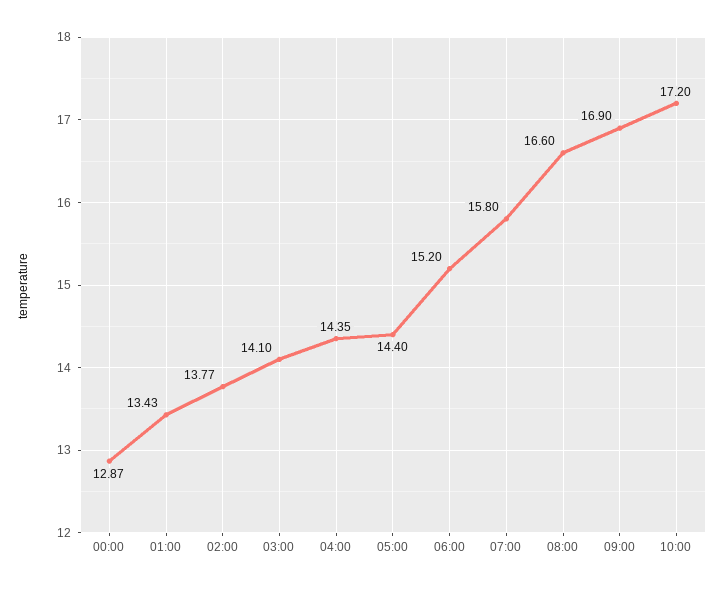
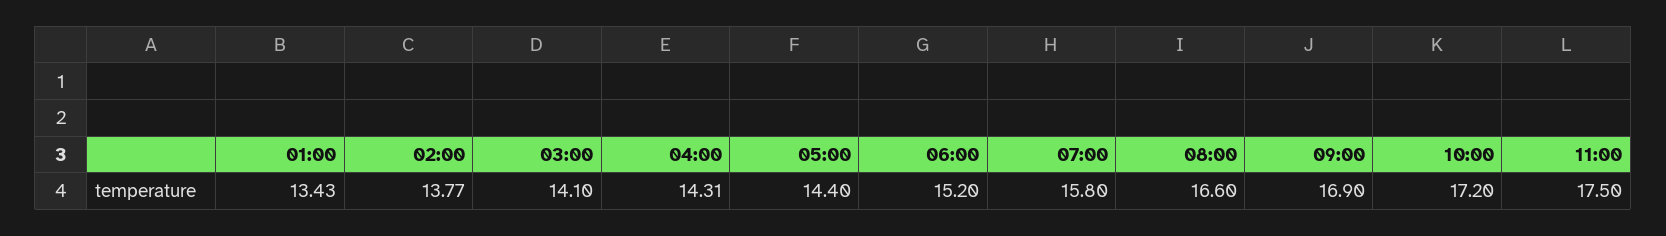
00:00: 12.87 -> none
04:00: 14.35 -> 14.31
11:00: none -> 17.5

